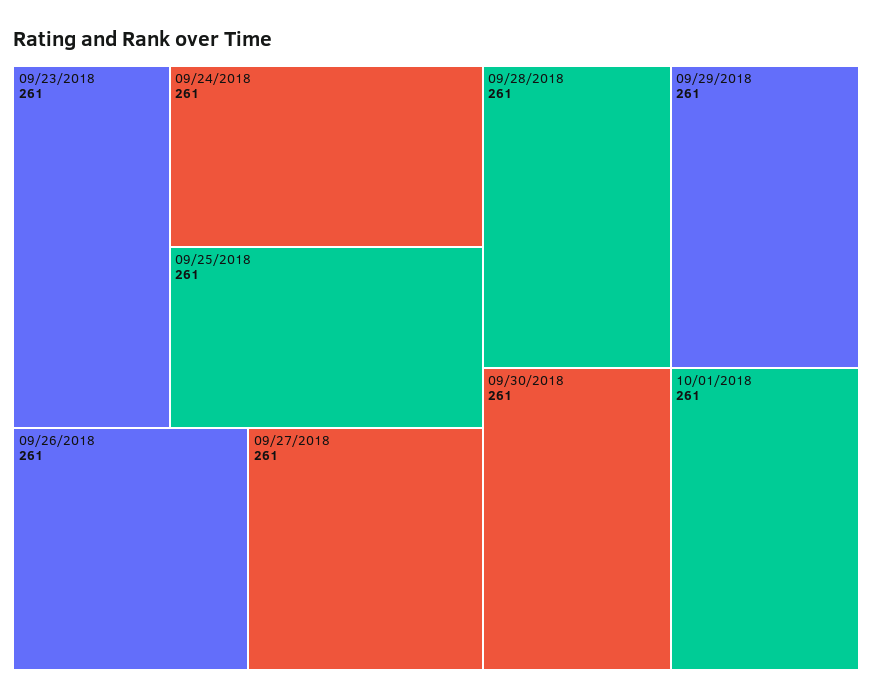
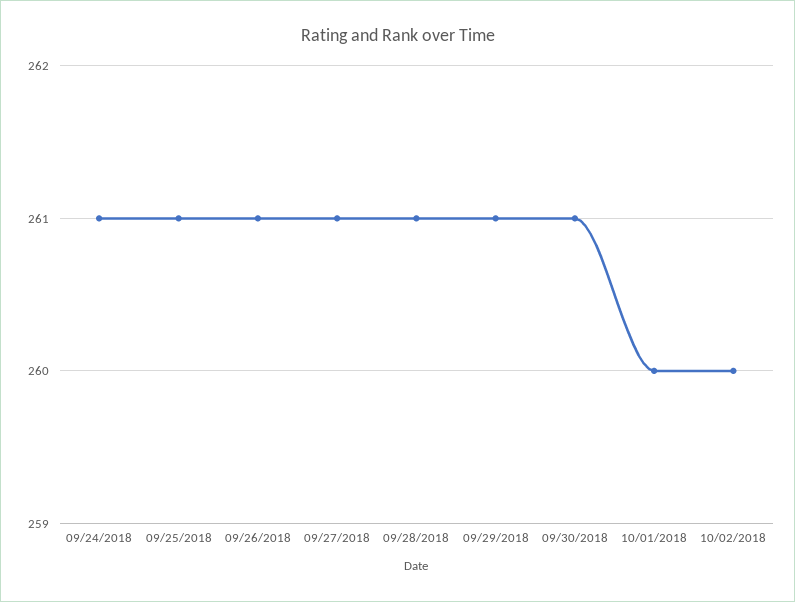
09/23/2018: 261 -> none
10/01/2018: 261 -> 260
10/02/2018: none -> 260

